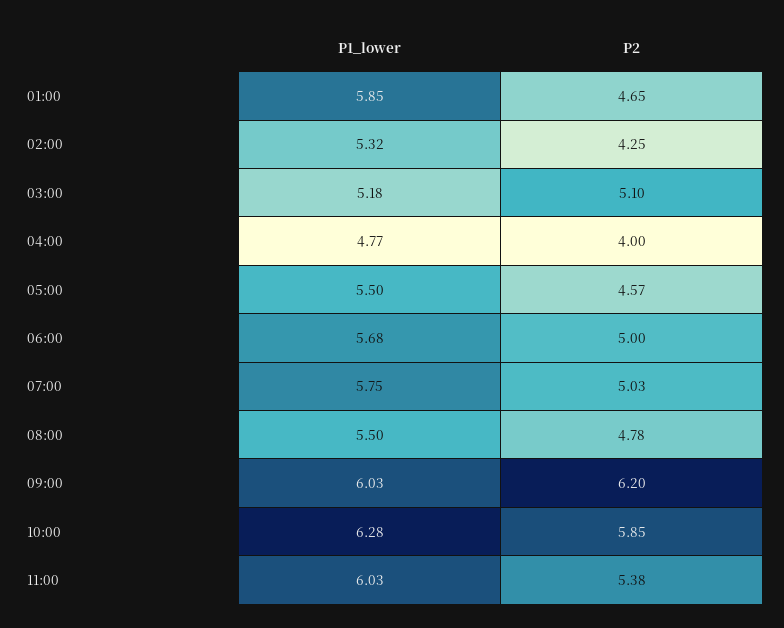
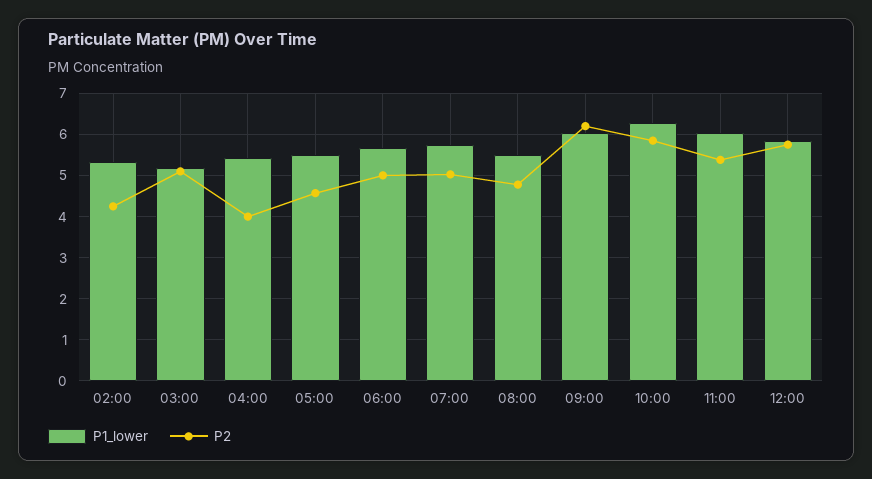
P1_lower, 01:00: 5.85 -> none
P2, 01:00: 4.65 -> none
P1_lower, 04:00: 4.77 -> 5.4
P1_lower, 12:00: none -> 5.8
P2, 12:00: none -> 5.8

